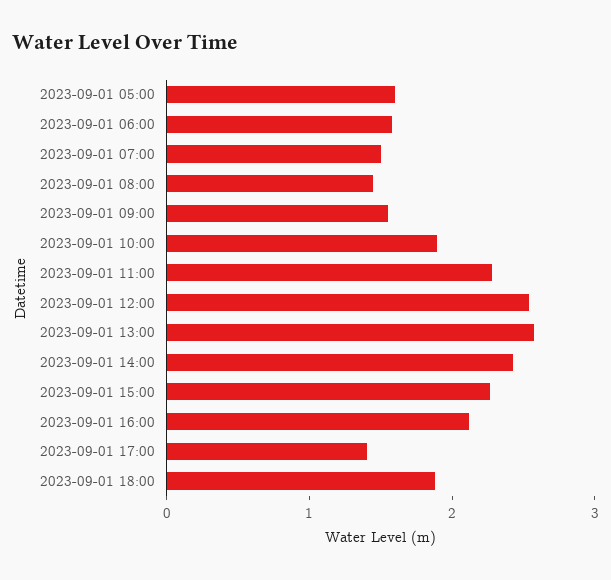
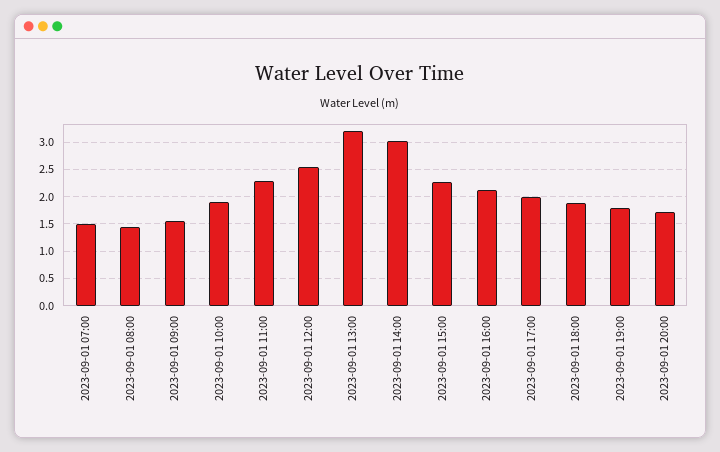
2023-09-01 05:00: 1.6 -> none
2023-09-01 06:00: 1.6 -> none
2023-09-01 13:00: 2.6 -> 3.25
2023-09-01 14:00: 2.4 -> 3
2023-09-01 17:00: 1.4 -> 2
2023-09-01 19:00: none -> 1.75
2023-09-01 20:00: none -> 1.75

